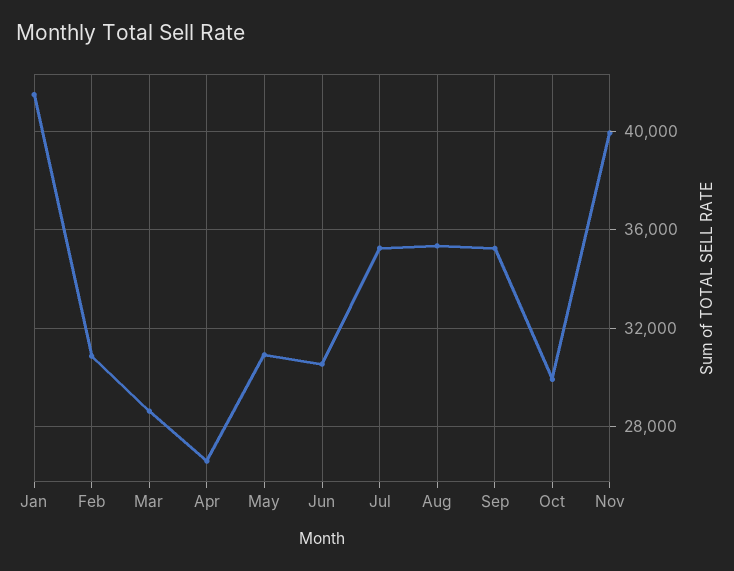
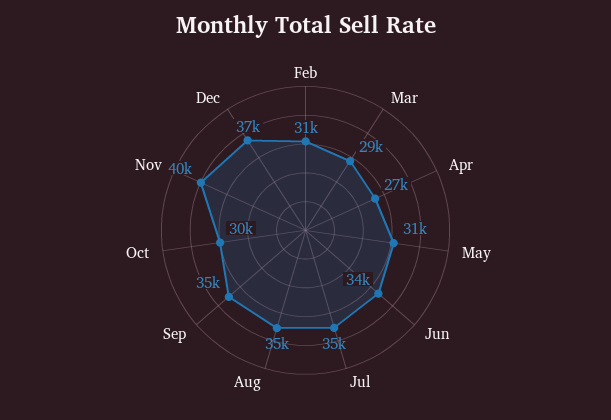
Jan: 41500 -> none
Jun: 30500 -> 34000
Dec: none -> 37000

